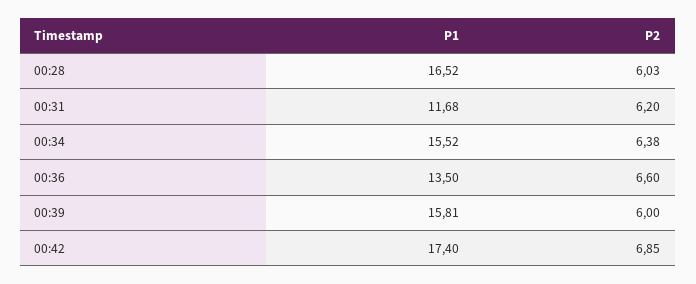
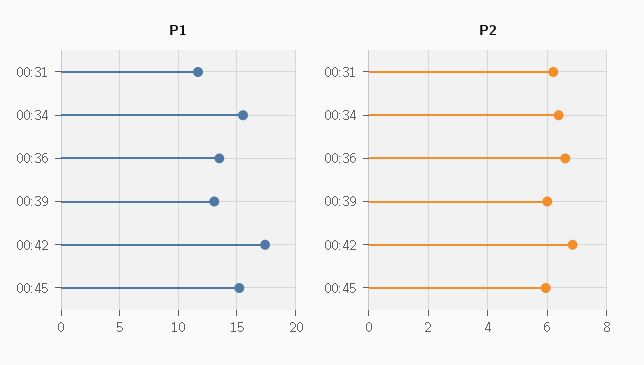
P1, 00:28: 16.52 -> none
P2, 00:28: 6.03 -> none
P1, 00:39: 15.81 -> 13
P1, 00:45: none -> 15
P2, 00:45: none -> 6

